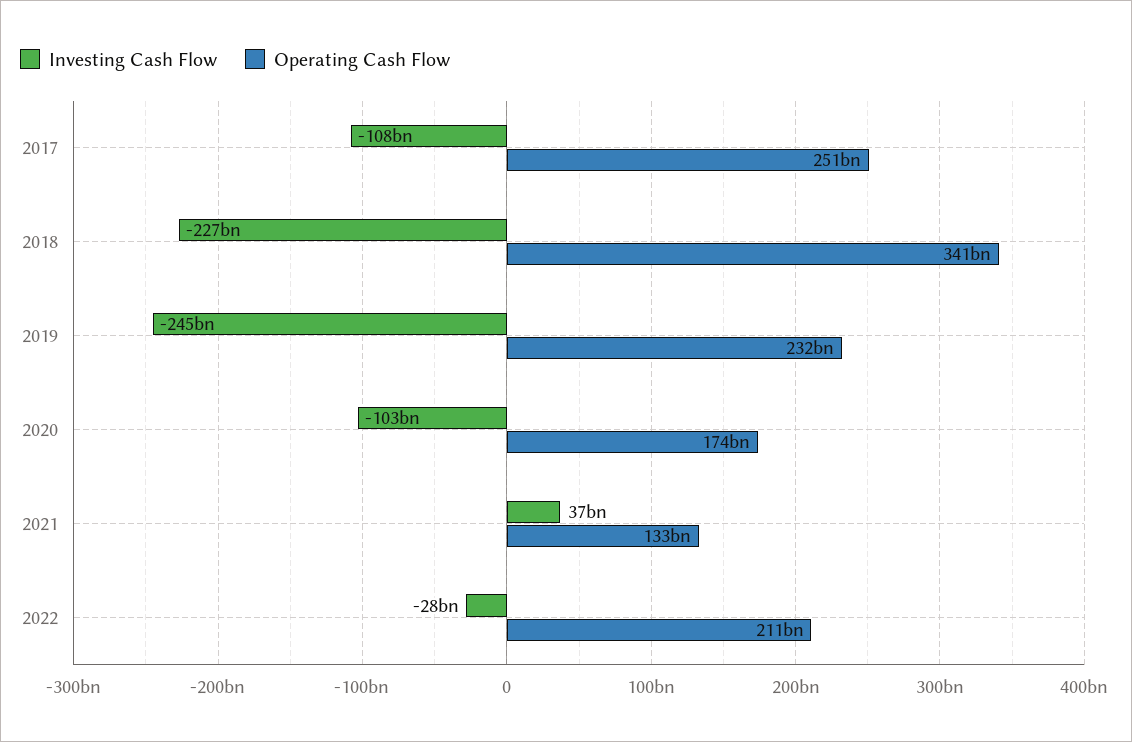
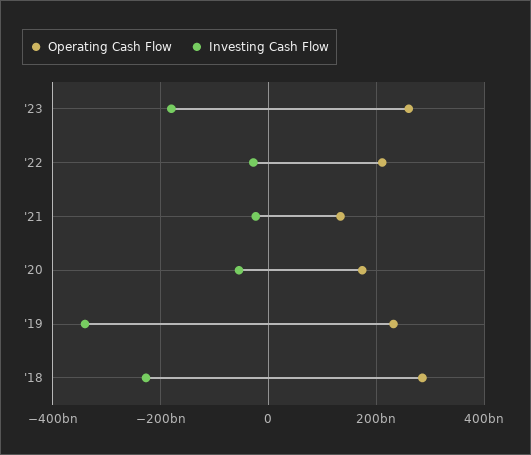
Investing Cash Flow, 2017: -108000000000 -> none
Operating Cash Flow, 2017: 251000000000 -> none
Operating Cash Flow, 2018: 341000000000 -> 280000000000
Investing Cash Flow, 2019: -245000000000 -> -340000000000
Investing Cash Flow, 2020: -103000000000 -> -60000000000
Investing Cash Flow, 2021: 37000000000 -> -20000000000
Operating Cash Flow, '23: none -> 260000000000
Investing Cash Flow, '23: none -> -180000000000

